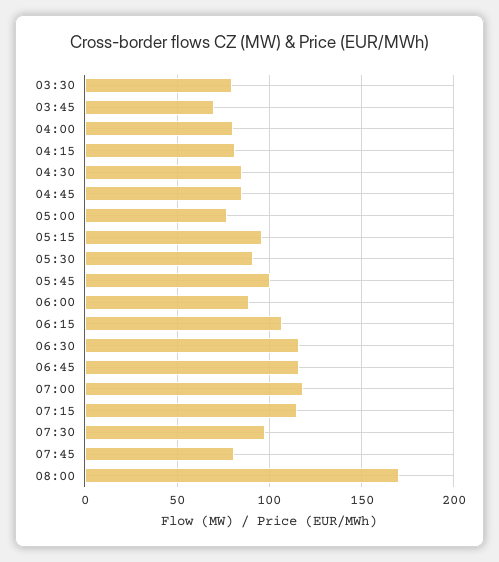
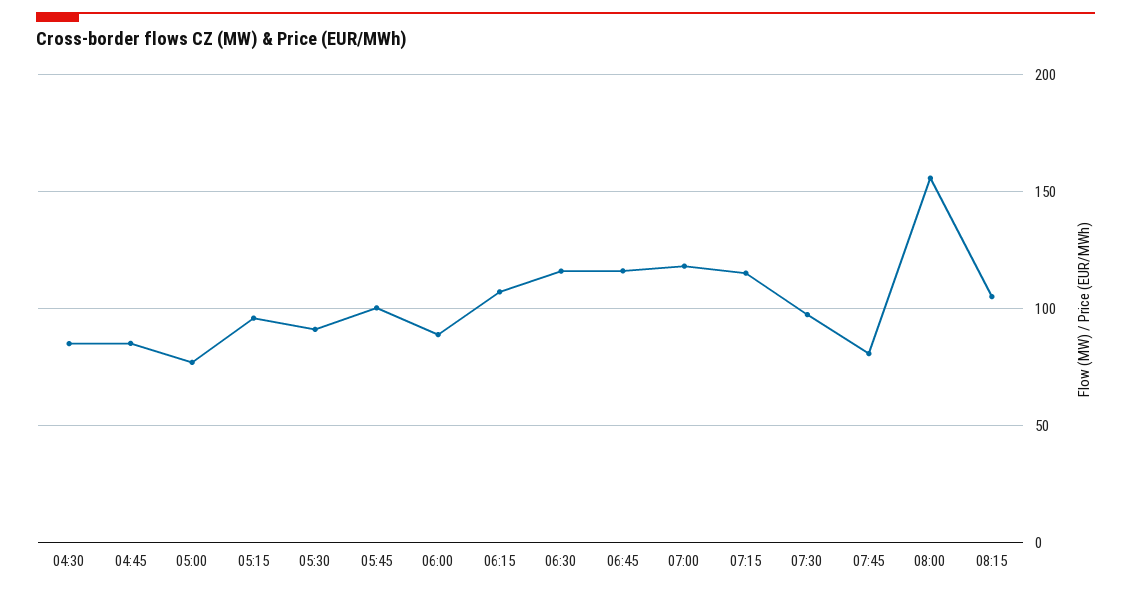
03:30: 80 -> none
03:45: 70 -> none
04:00: 80 -> none
04:15: 80 -> none
08:00: 170 -> 155
08:15: none -> 105

